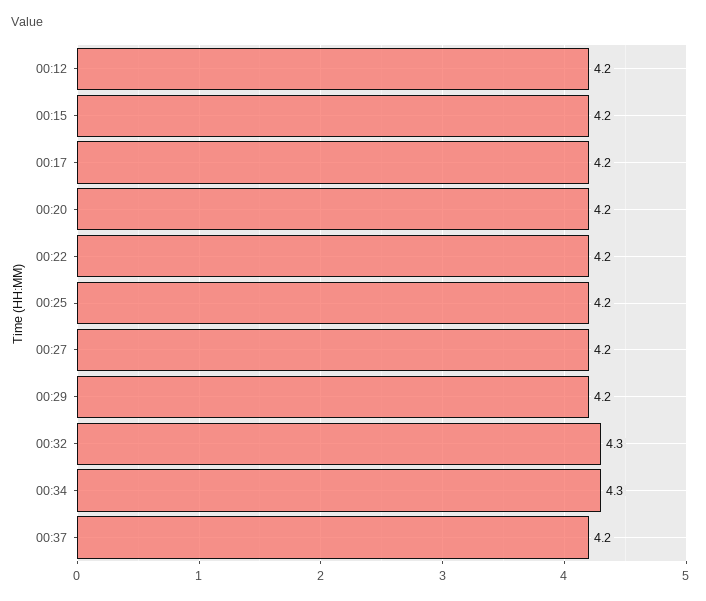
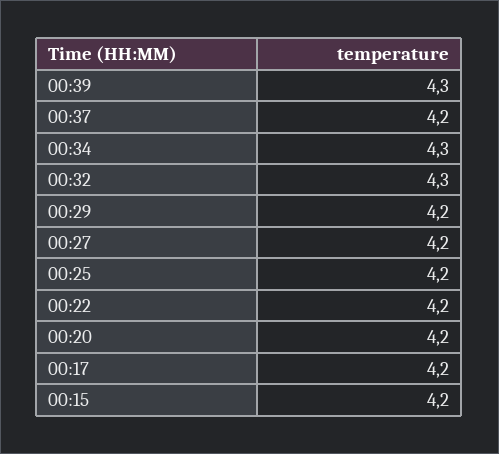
00:12: 4.2 -> none
00:39: none -> 4.3

